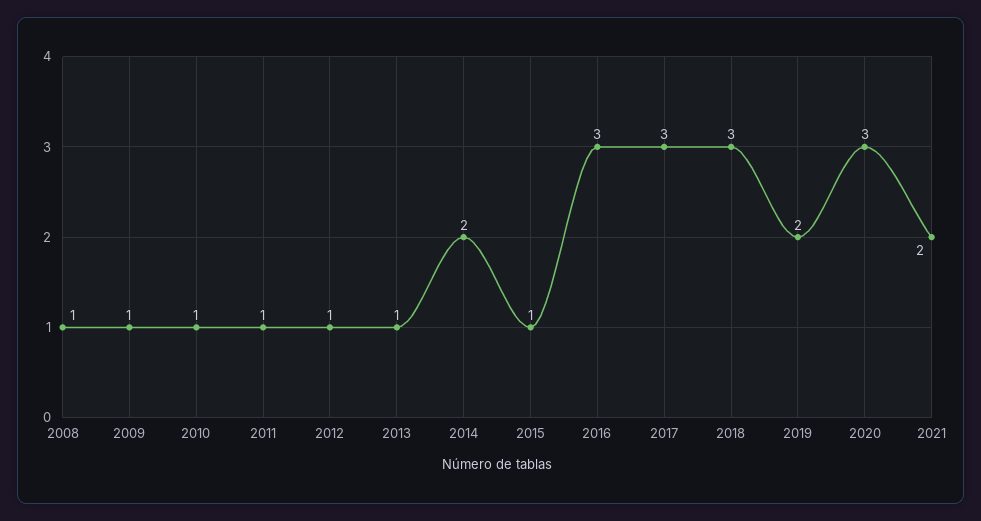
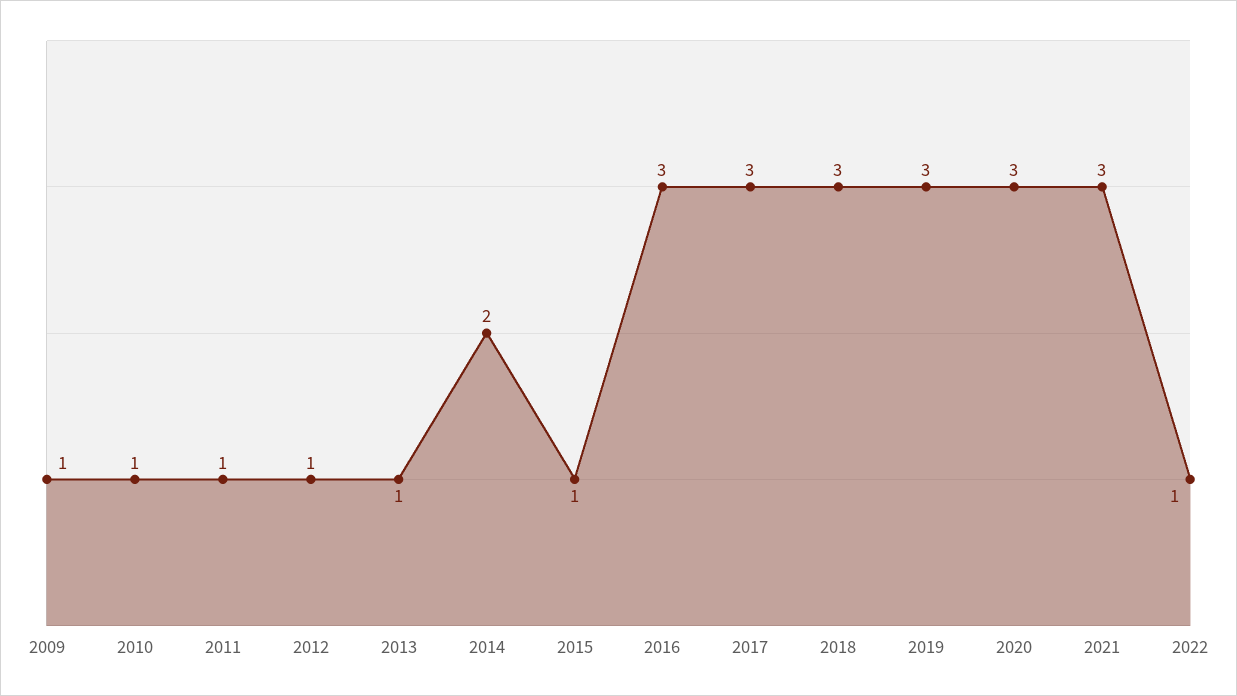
2008: 1 -> none
2019: 2 -> 3
2021: 2 -> 3
2022: none -> 1

